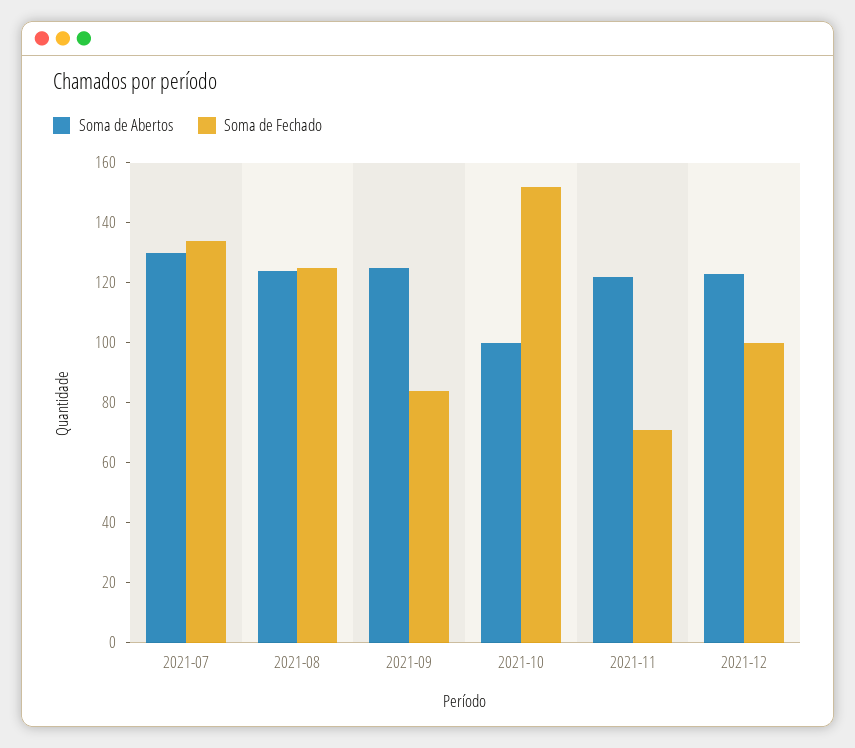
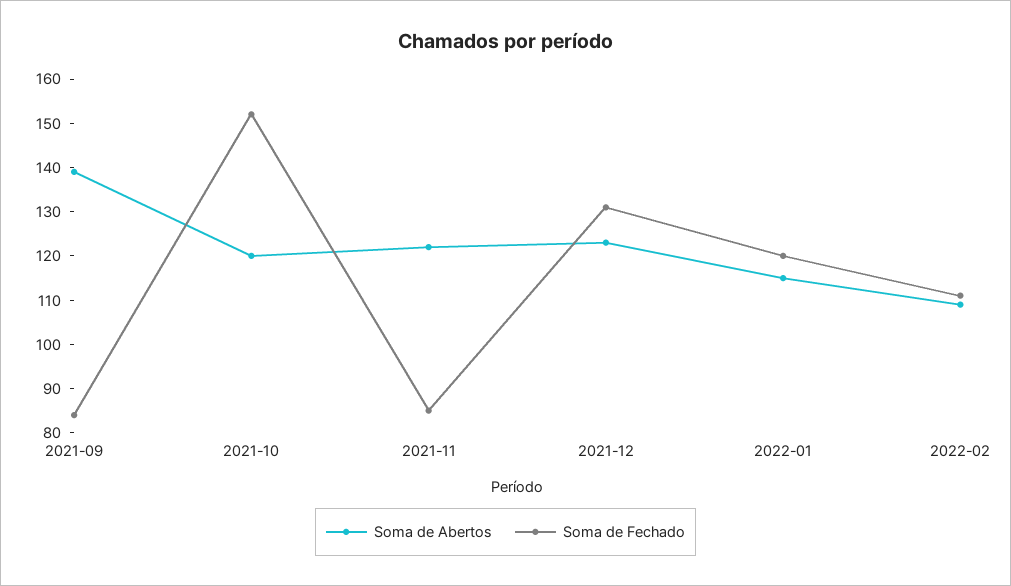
Soma de Abertos, 2021-07: 130 -> none
Soma de Fechado, 2021-07: 135 -> none
Soma de Abertos, 2021-08: 125 -> none
Soma de Fechado, 2021-08: 125 -> none
Soma de Abertos, 2021-09: 125 -> 140
Soma de Abertos, 2021-10: 100 -> 120
Soma de Fechado, 2021-11: 70 -> 85
Soma de Fechado, 2021-12: 100 -> 130
Soma de Abertos, 2022-01: none -> 115
Soma de Fechado, 2022-01: none -> 120
Soma de Abertos, 2022-02: none -> 110
Soma de Fechado, 2022-02: none -> 110

